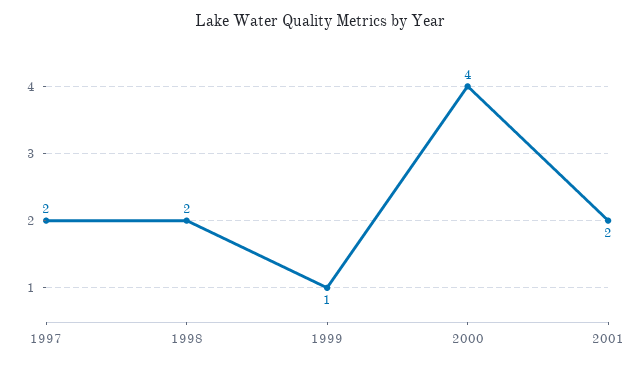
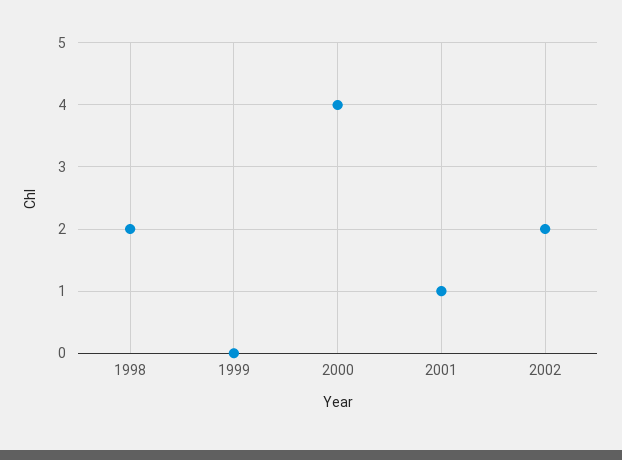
1997: 2 -> none
1999: 1 -> 0
2001: 2 -> 1
2002: none -> 2

